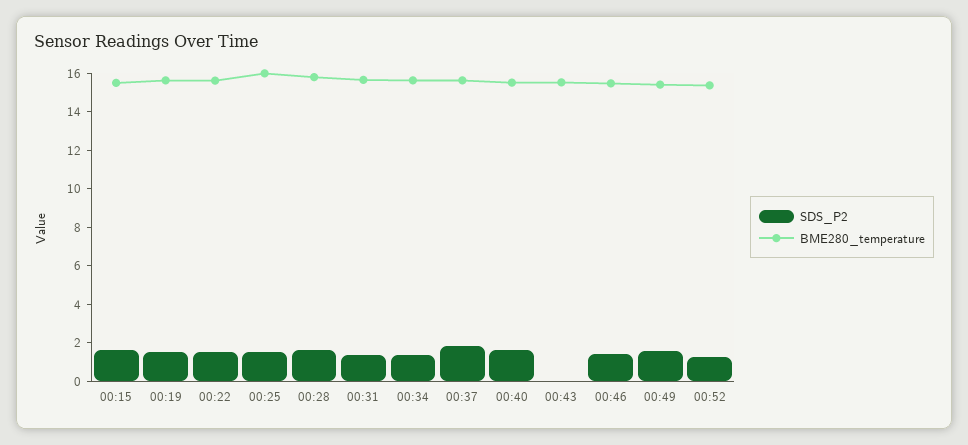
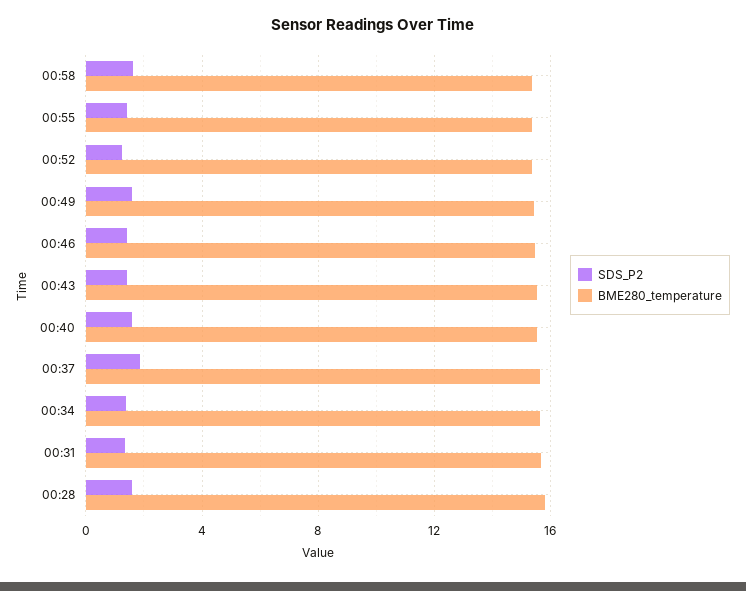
SDS_P2, 00:15: 1.5 -> none
BME280_temperature, 00:15: 15.5 -> none
SDS_P2, 00:19: 1.5 -> none
BME280_temperature, 00:19: 15.5 -> none
SDS_P2, 00:22: 1.5 -> none
BME280_temperature, 00:22: 15.5 -> none
SDS_P2, 00:25: 1.5 -> none
BME280_temperature, 00:25: 16 -> none
SDS_P2, 00:43: 0 -> 1.5
SDS_P2, 00:58: none -> 1.5
BME280_temperature, 00:58: none -> 15.5
SDS_P2, 00:55: none -> 1.5
BME280_temperature, 00:55: none -> 15.5

